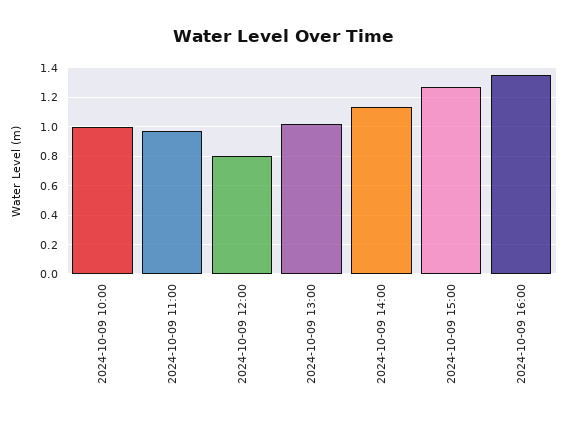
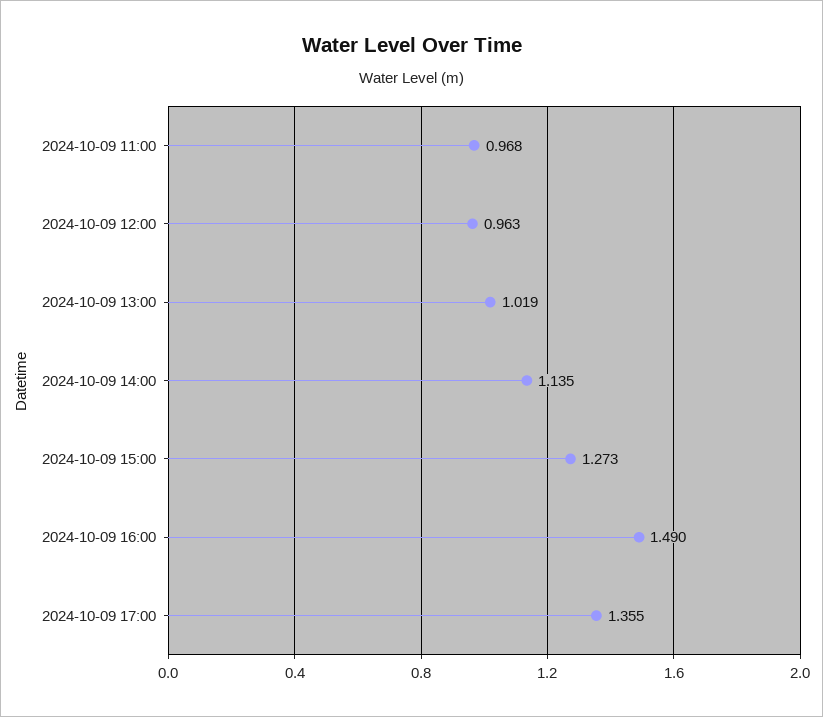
2024-10-09 10:00: 1 -> none
2024-10-09 12:00: 0.8 -> 0.963
2024-10-09 16:00: 1.35 -> 1.49
2024-10-09 17:00: none -> 1.355

